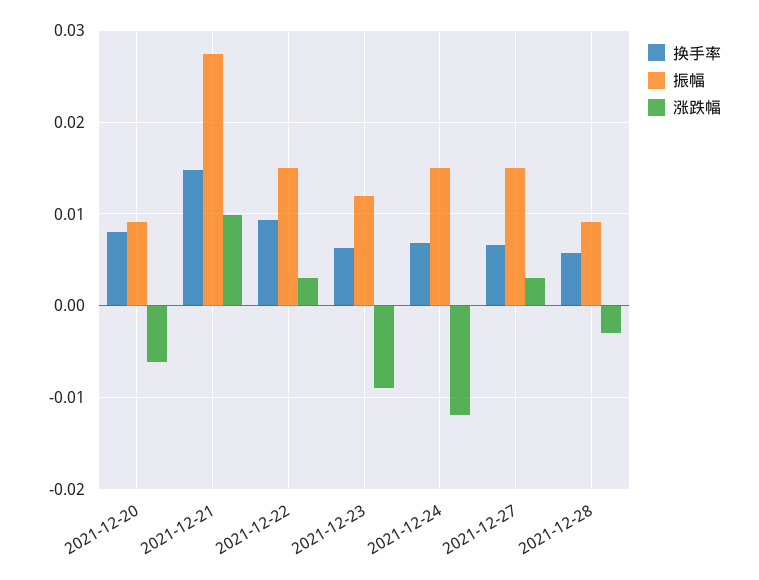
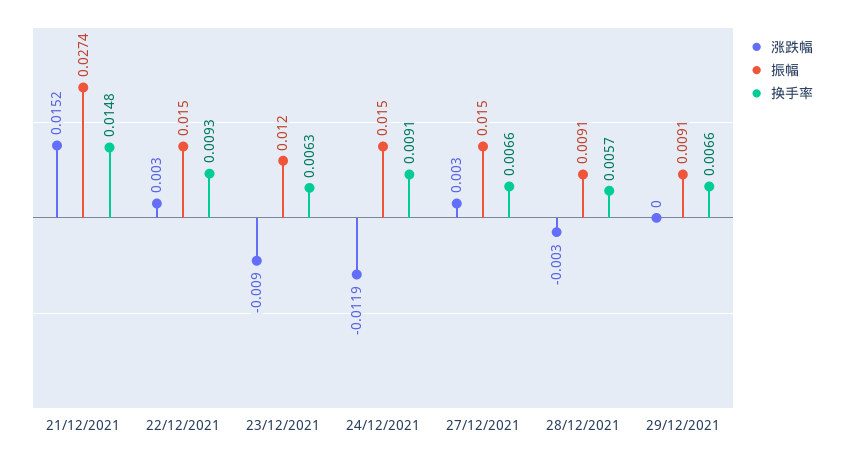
换手率, 2021-12-20: 0.008 -> none
振幅, 2021-12-20: 0.009 -> none
涨跌幅, 2021-12-20: -0.006 -> none
涨跌幅, 2021-12-21: 0.01 -> 0.0152
换手率, 2021-12-24: 0.007 -> 0.0091
涨跌幅, 29/12/2021: none -> 0
振幅, 29/12/2021: none -> 0.0091
换手率, 29/12/2021: none -> 0.0066

